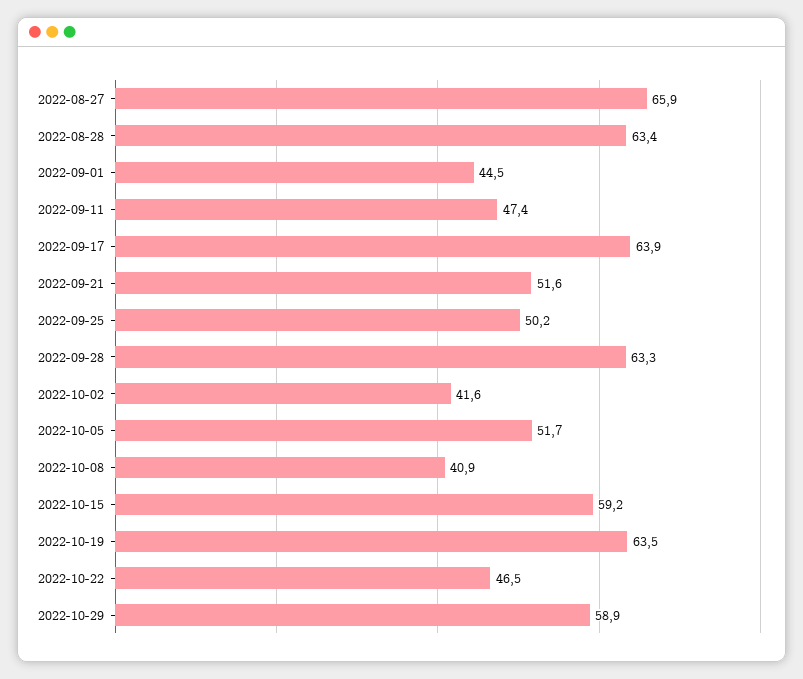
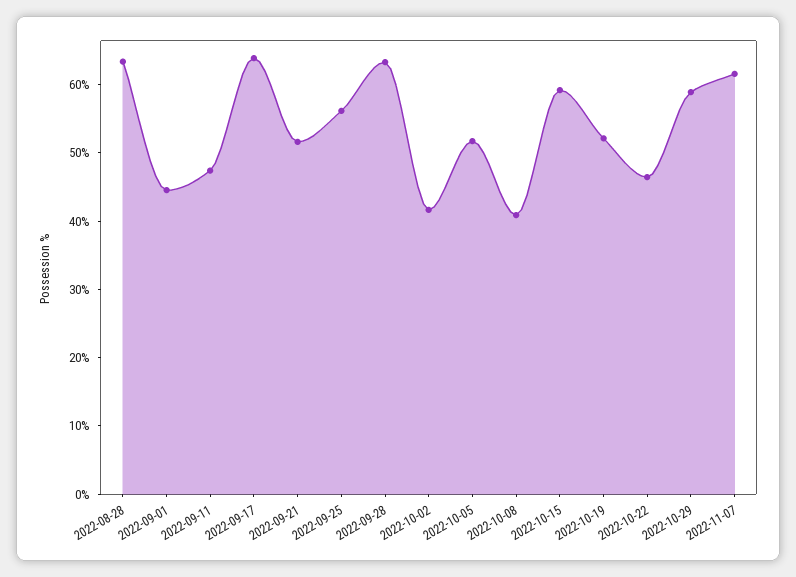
2022-08-27: 65.9 -> none
2022-09-25: 50.2 -> 56
2022-10-19: 63.5 -> 52
2022-11-07: none -> 62

